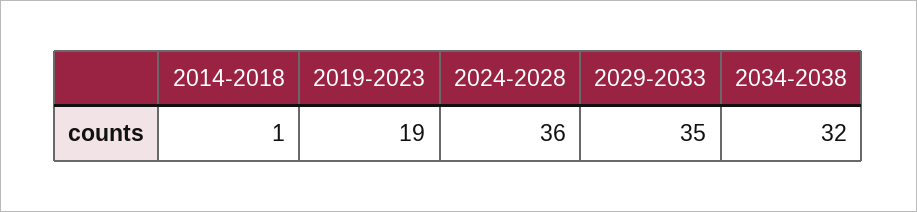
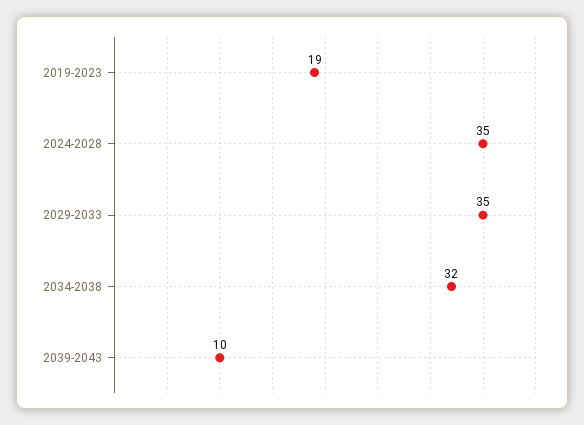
2014-2018: 1 -> none
2024-2028: 36 -> 35
2039-2043: none -> 10

